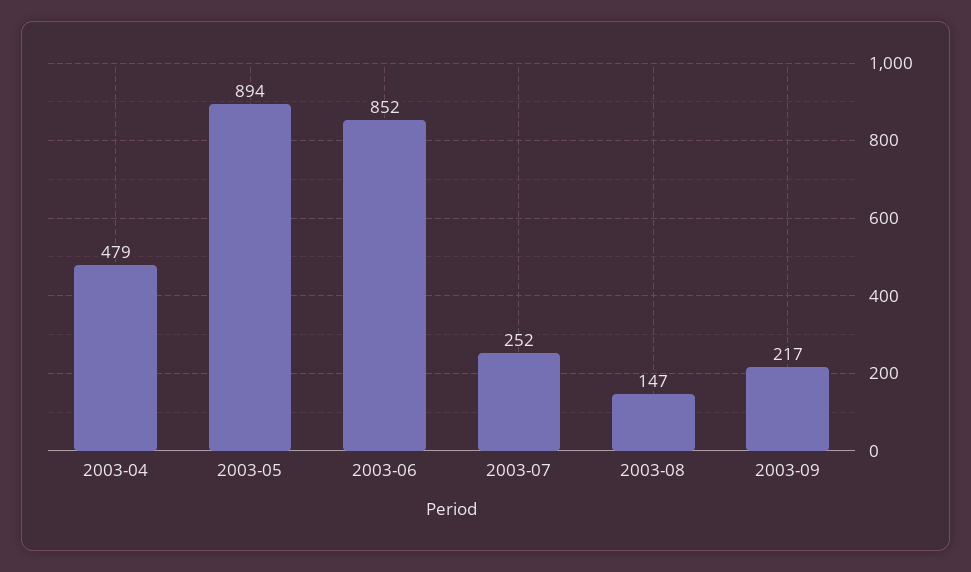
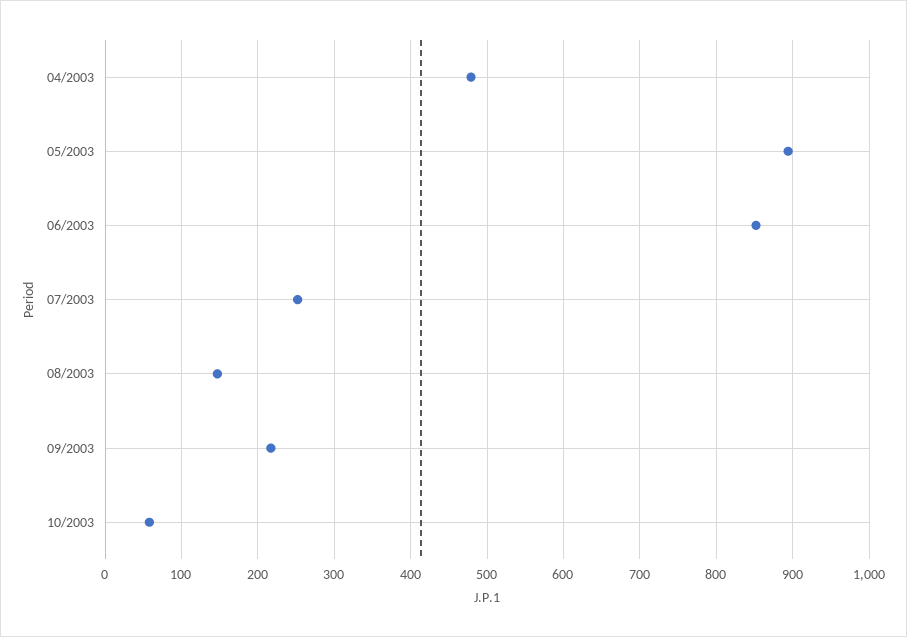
10/2003: none -> 60

